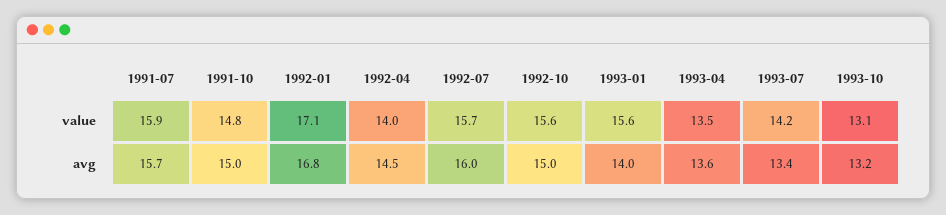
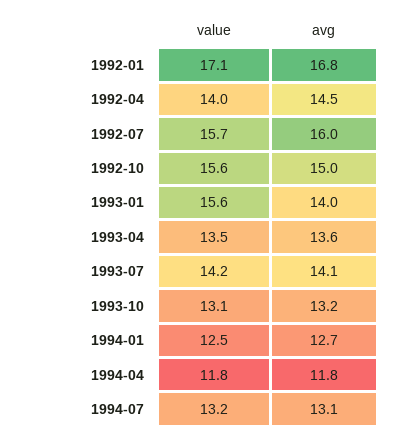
1991-07, value: 15.9 -> none
1991-10, value: 14.8 -> none
1991-07, avg: 15.7 -> none
1991-10, avg: 15 -> none
1993-07, avg: 13.4 -> 14.1
1994-01, value: none -> 12.5
1994-01, avg: none -> 12.7
1994-04, value: none -> 11.8
1994-04, avg: none -> 11.8
1994-07, value: none -> 13.2
1994-07, avg: none -> 13.1

